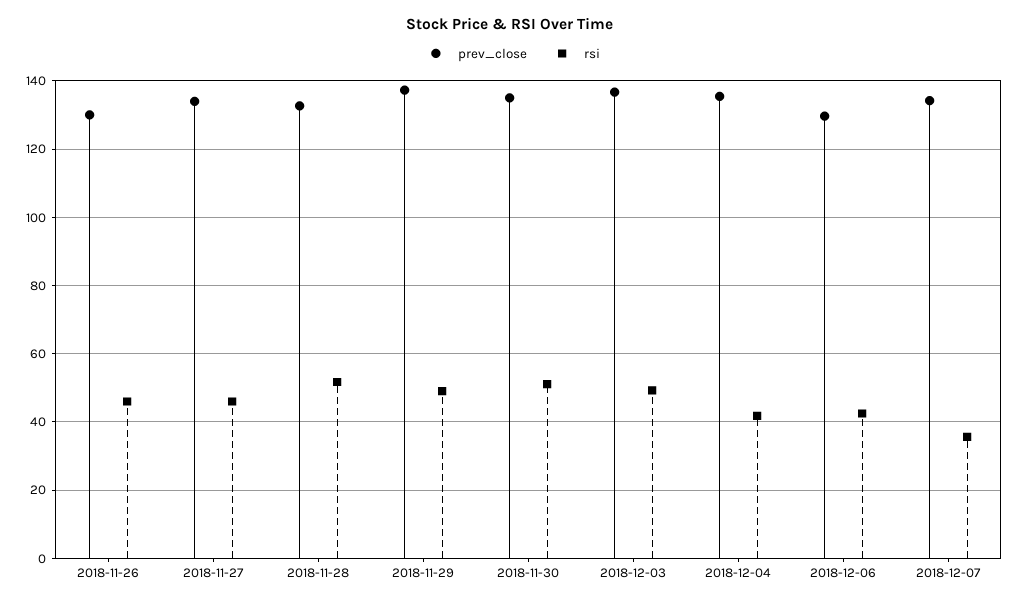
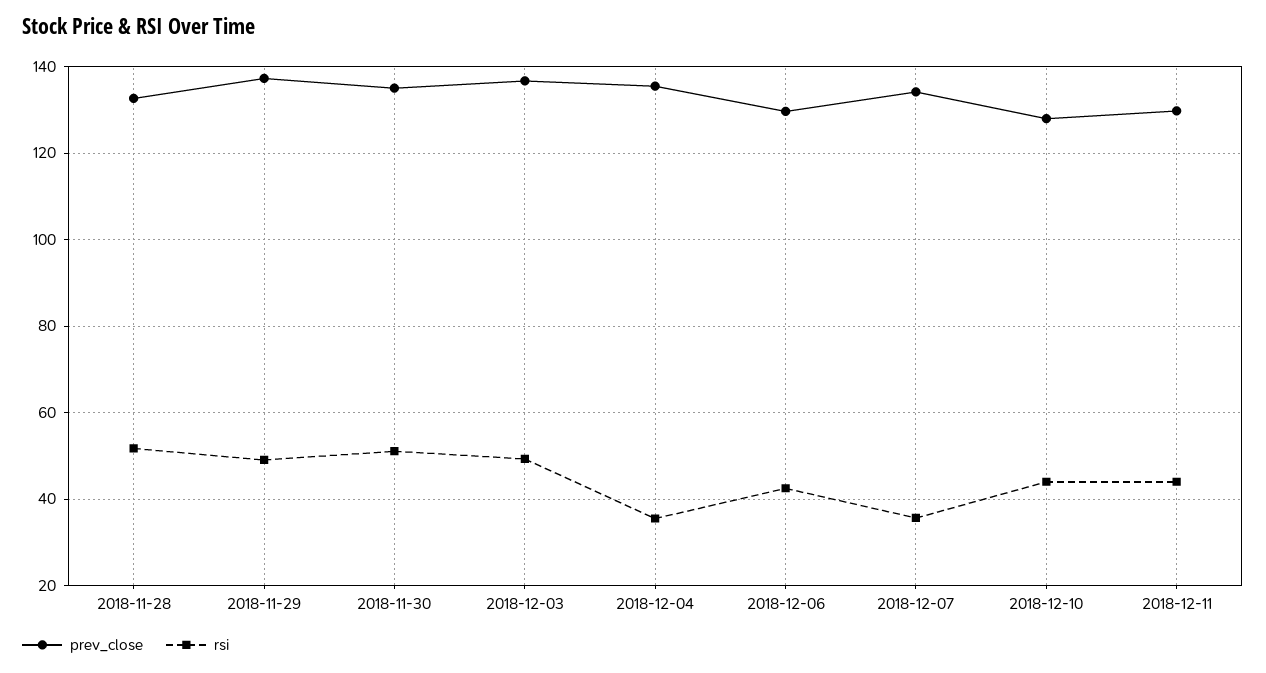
prev_close, 2018-11-26: 130 -> none
rsi, 2018-11-26: 46 -> none
prev_close, 2018-11-27: 134 -> none
rsi, 2018-11-27: 46 -> none
rsi, 2018-12-04: 42 -> 36
prev_close, 2018-12-10: none -> 128
rsi, 2018-12-10: none -> 44
prev_close, 2018-12-11: none -> 130
rsi, 2018-12-11: none -> 44

